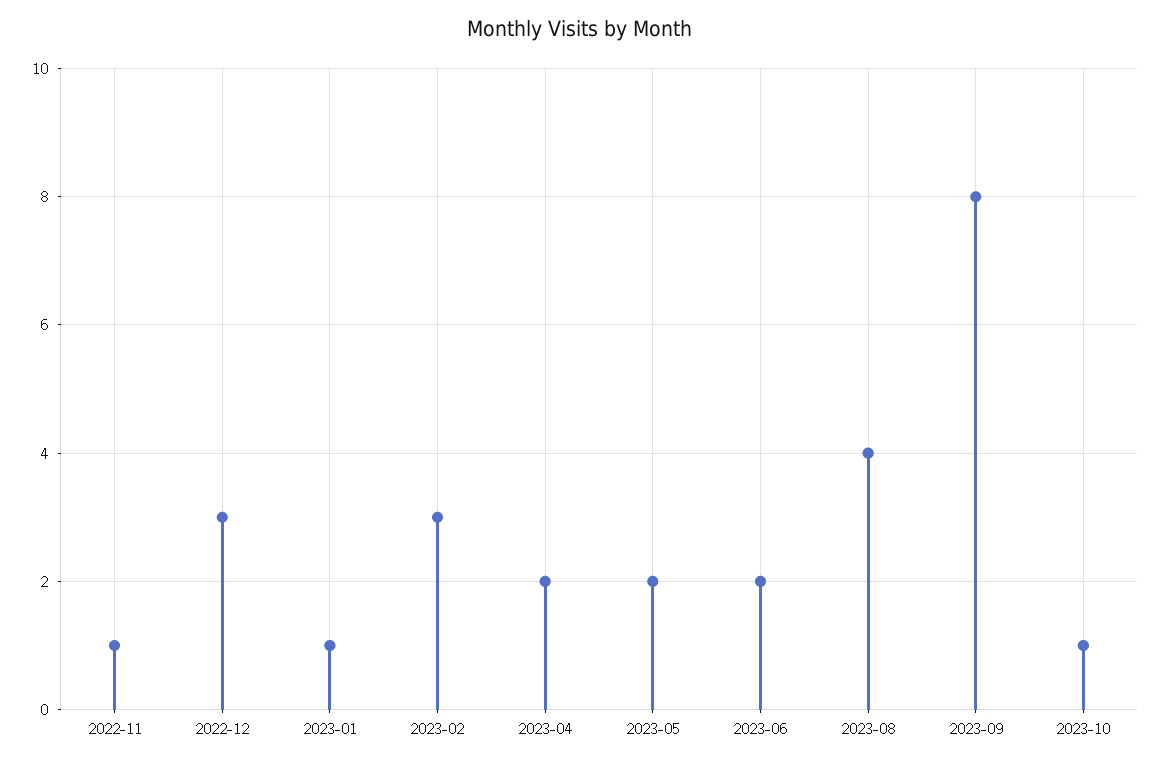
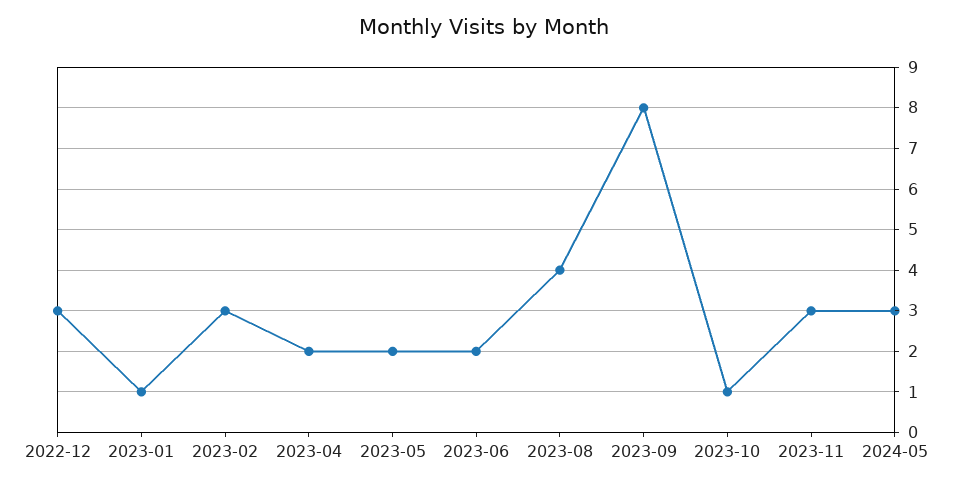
2022-11: 1 -> none
2023-11: none -> 3
2024-05: none -> 3

